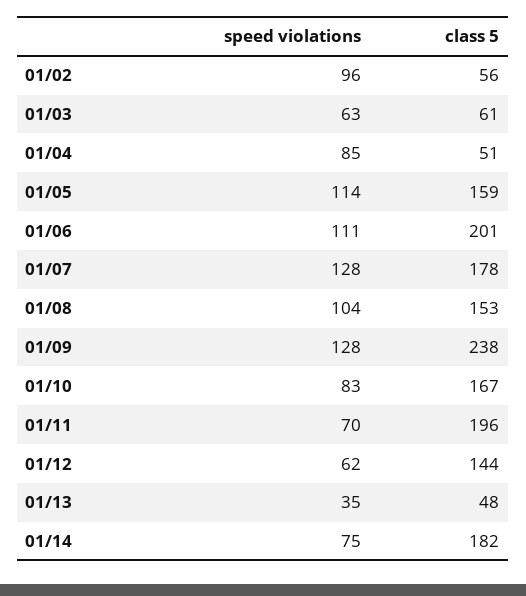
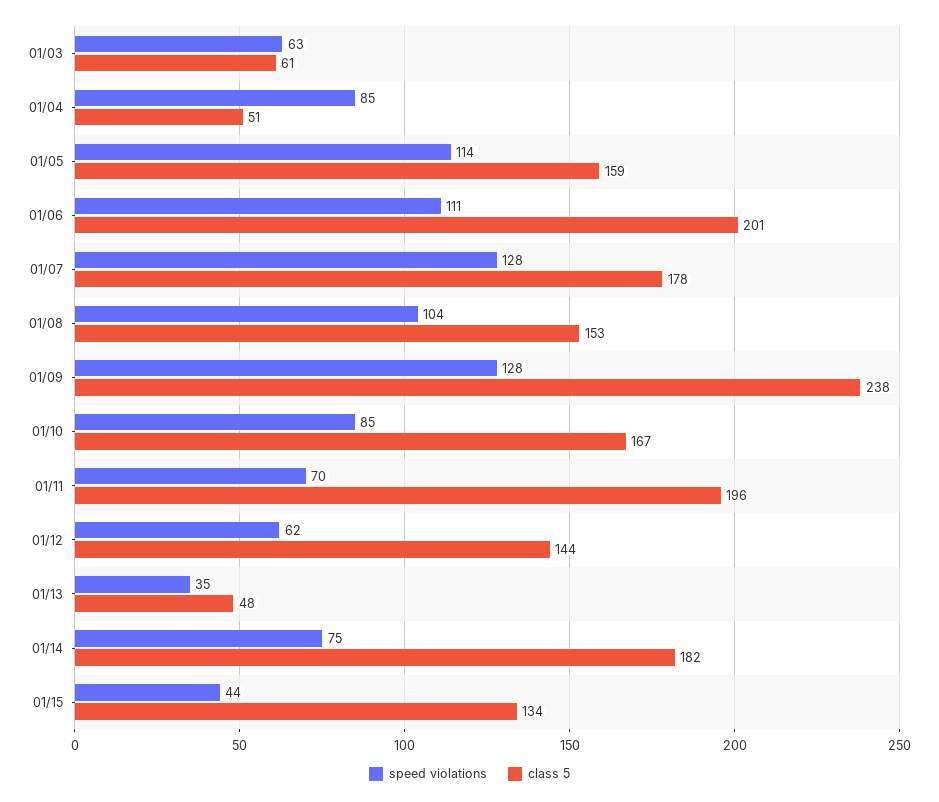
speed violations, 01/02: 96 -> none
class 5, 01/02: 56 -> none
speed violations, 01/10: 83 -> 85
speed violations, 01/15: none -> 44
class 5, 01/15: none -> 134

